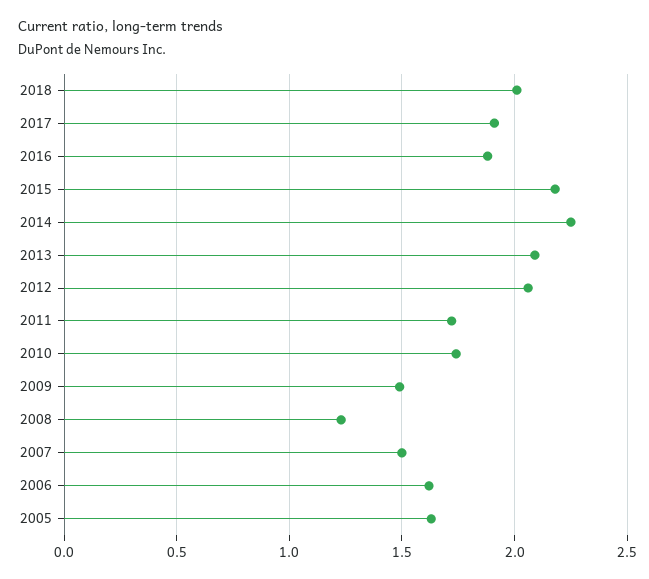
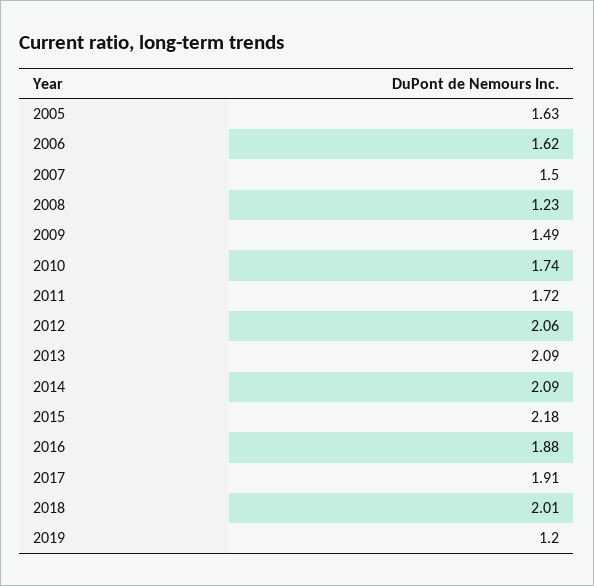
2014: 2.25 -> 2.09
2019: none -> 1.2

